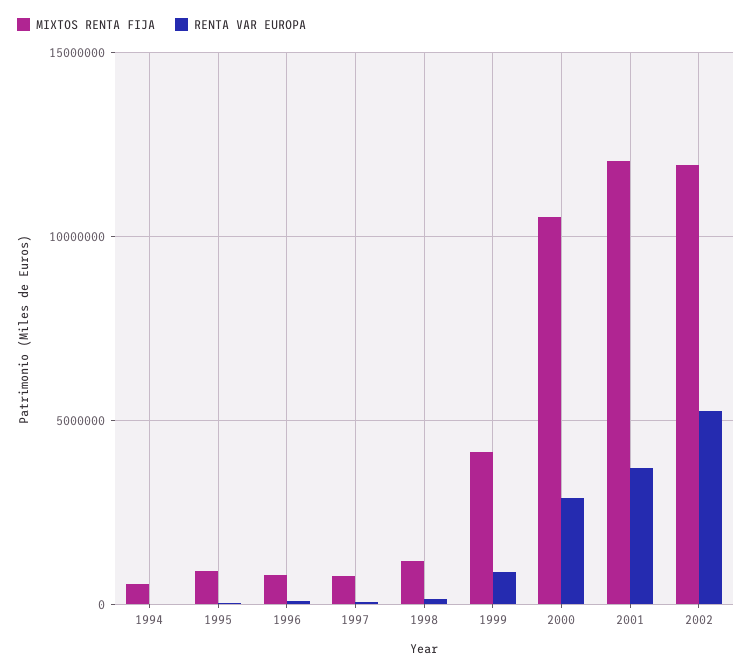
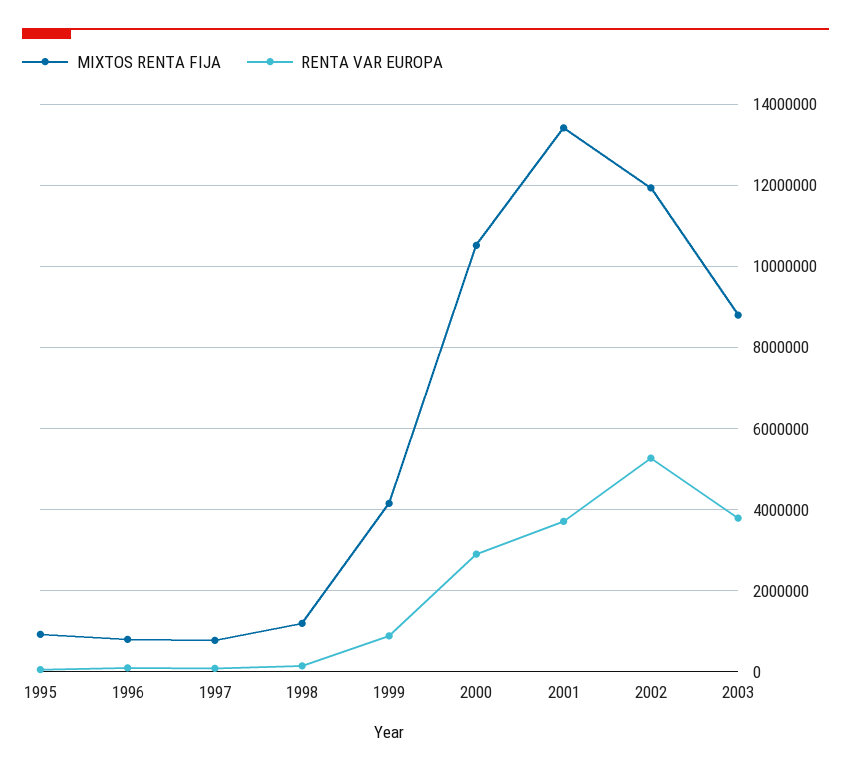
MIXTOS RENTA FIJA, 1994: 500000 -> none
RENTA VAR EUROPA, 1994: 0 -> none
MIXTOS RENTA FIJA, 2001: 12000000 -> 13400000
MIXTOS RENTA FIJA, 2003: none -> 8800000
RENTA VAR EUROPA, 2003: none -> 3800000

